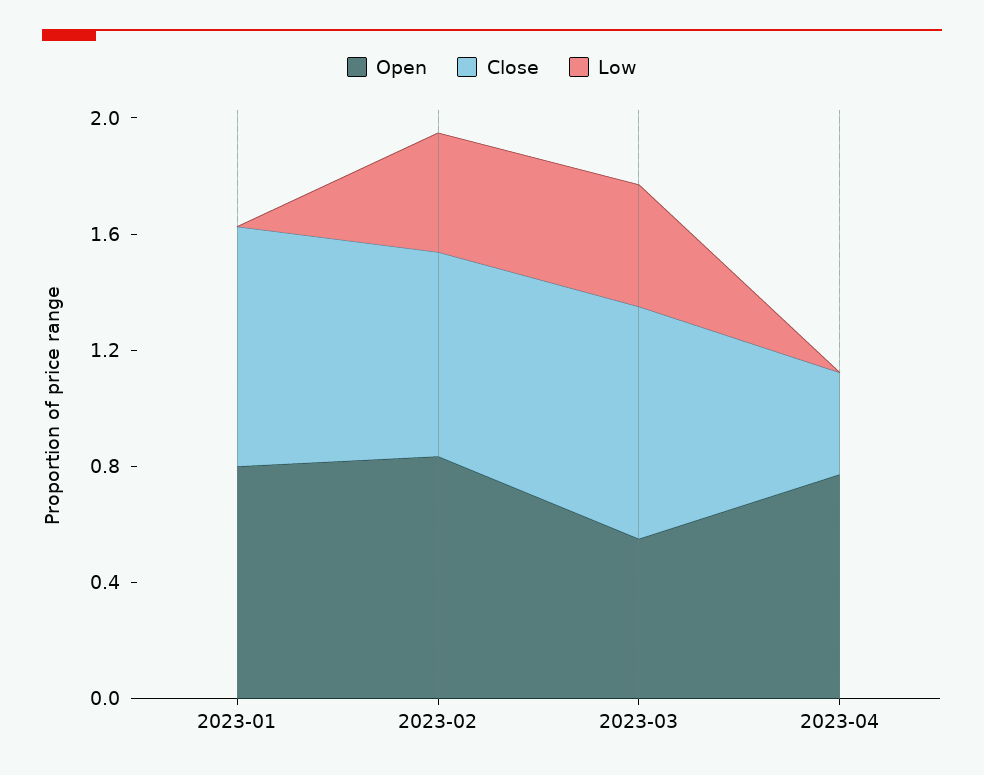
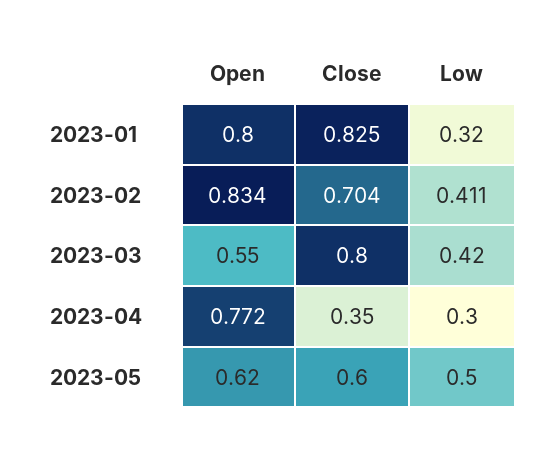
Low, 2023-01: 0 -> 0.32
Low, 2023-04: 0 -> 0.3
Open, 2023-05: none -> 0.62
Close, 2023-05: none -> 0.6
Low, 2023-05: none -> 0.5

